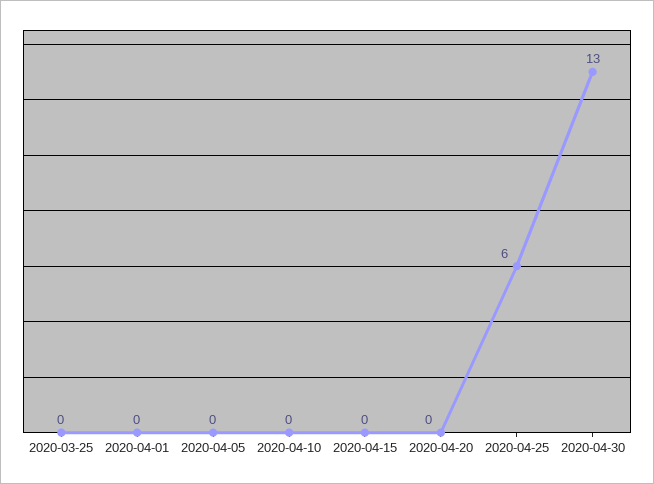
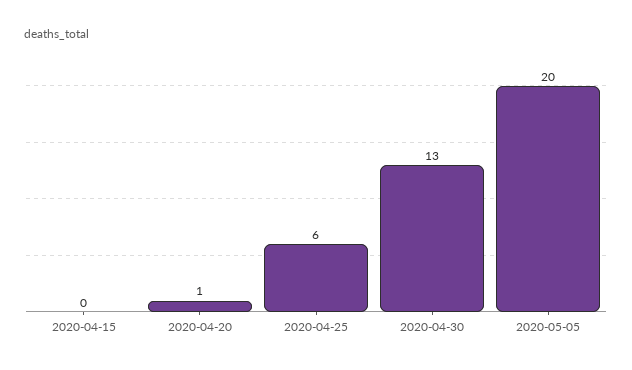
2020-03-25: 0 -> none
2020-04-01: 0 -> none
2020-04-05: 0 -> none
2020-04-10: 0 -> none
2020-04-20: 0 -> 1
2020-05-05: none -> 20

